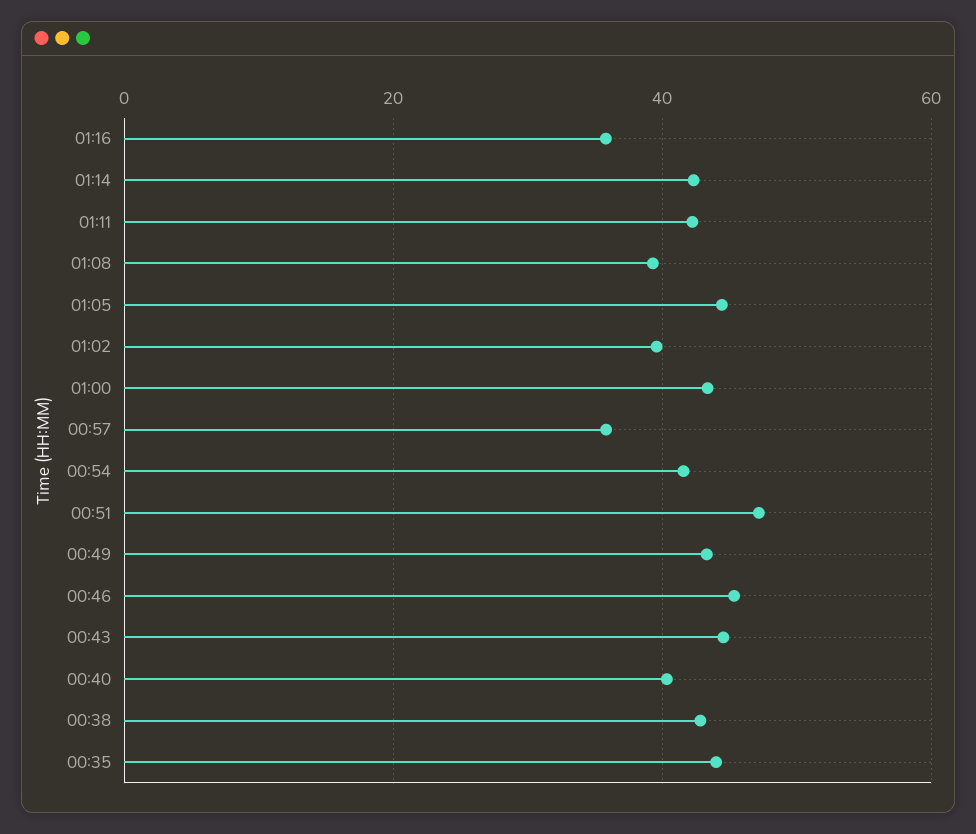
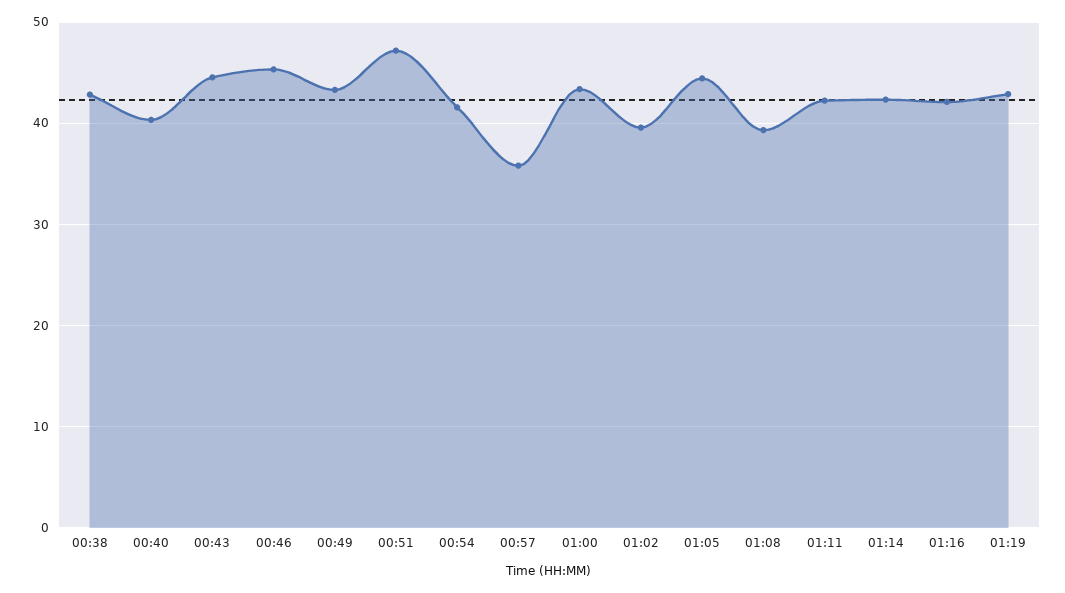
01:16: 36 -> 42
00:35: 44 -> none
01:19: none -> 43

